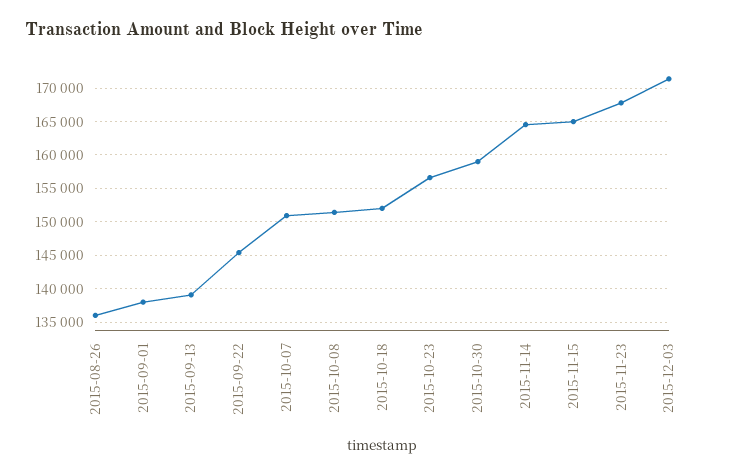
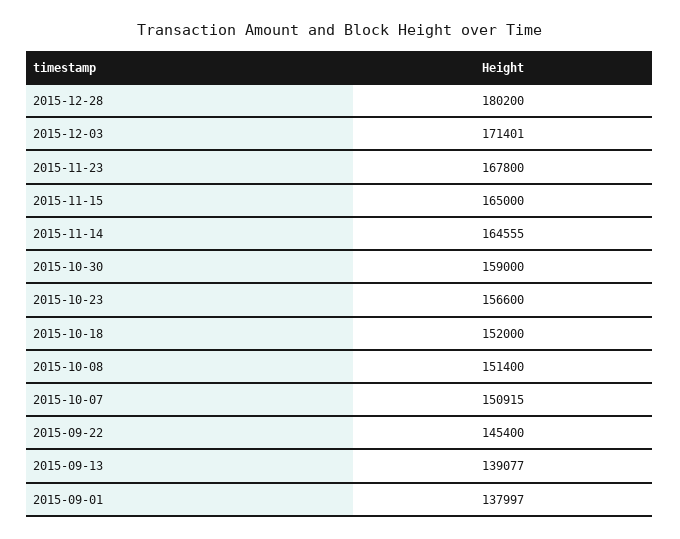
2015-08-26: 136000 -> none
2015-12-28: none -> 180200

